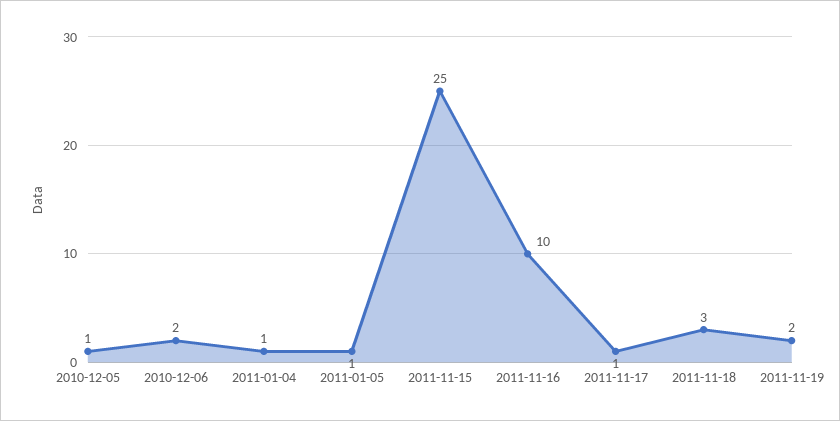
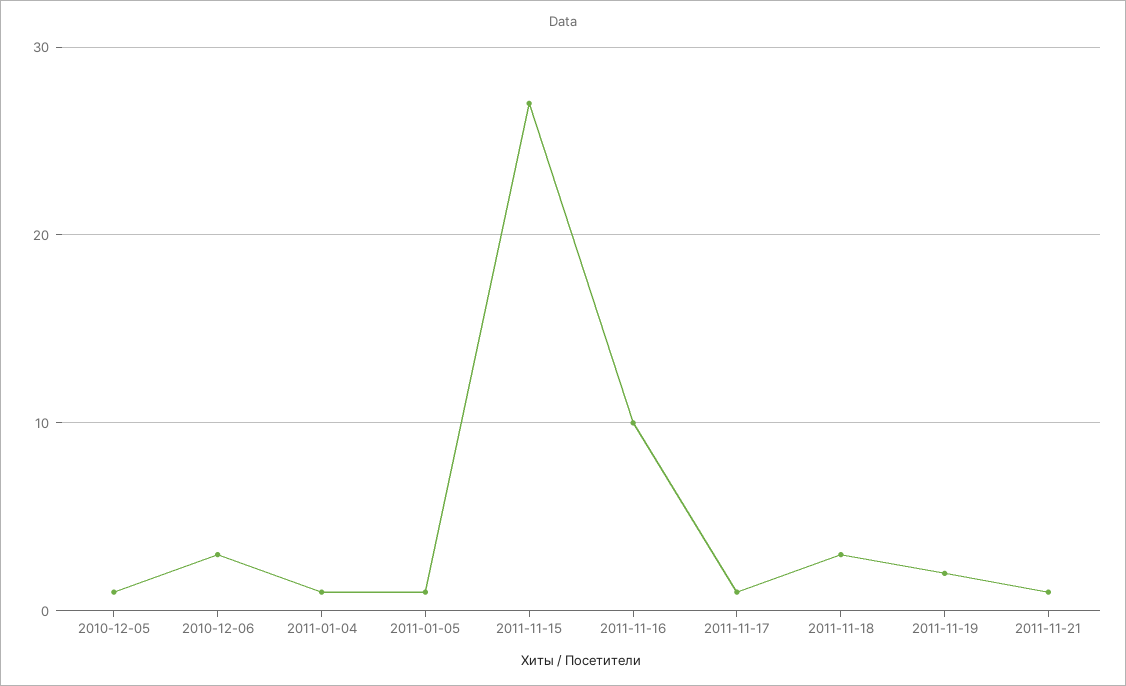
2010-12-06: 2 -> 3
2011-11-15: 25 -> 27
2011-11-21: none -> 1

